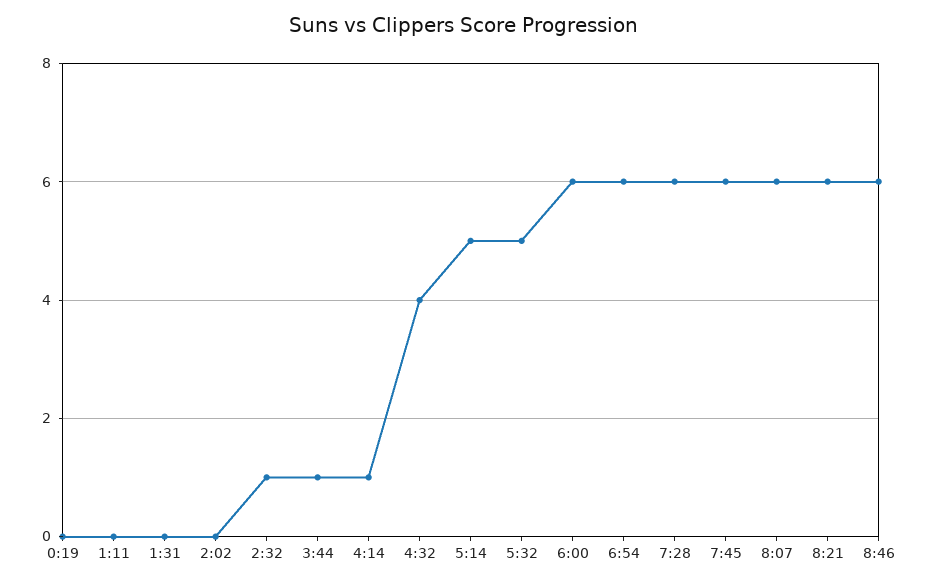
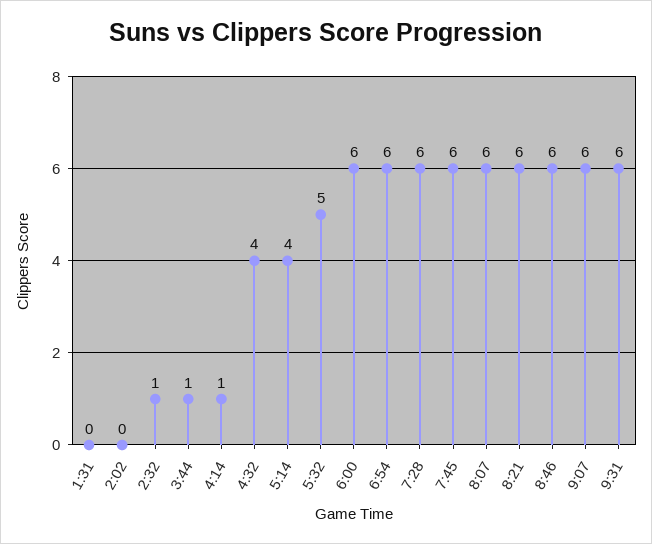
0:19: 0 -> none
1:11: 0 -> none
5:14: 5 -> 4
9:07: none -> 6
9:31: none -> 6

